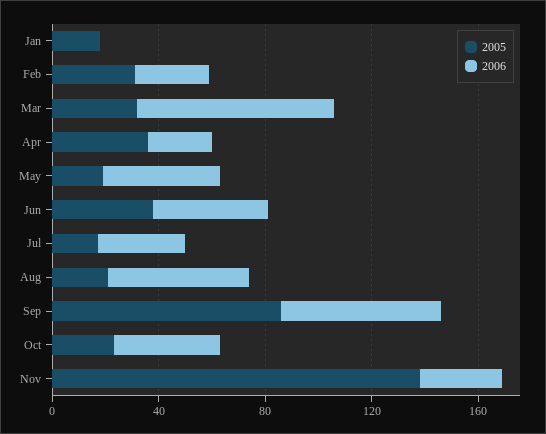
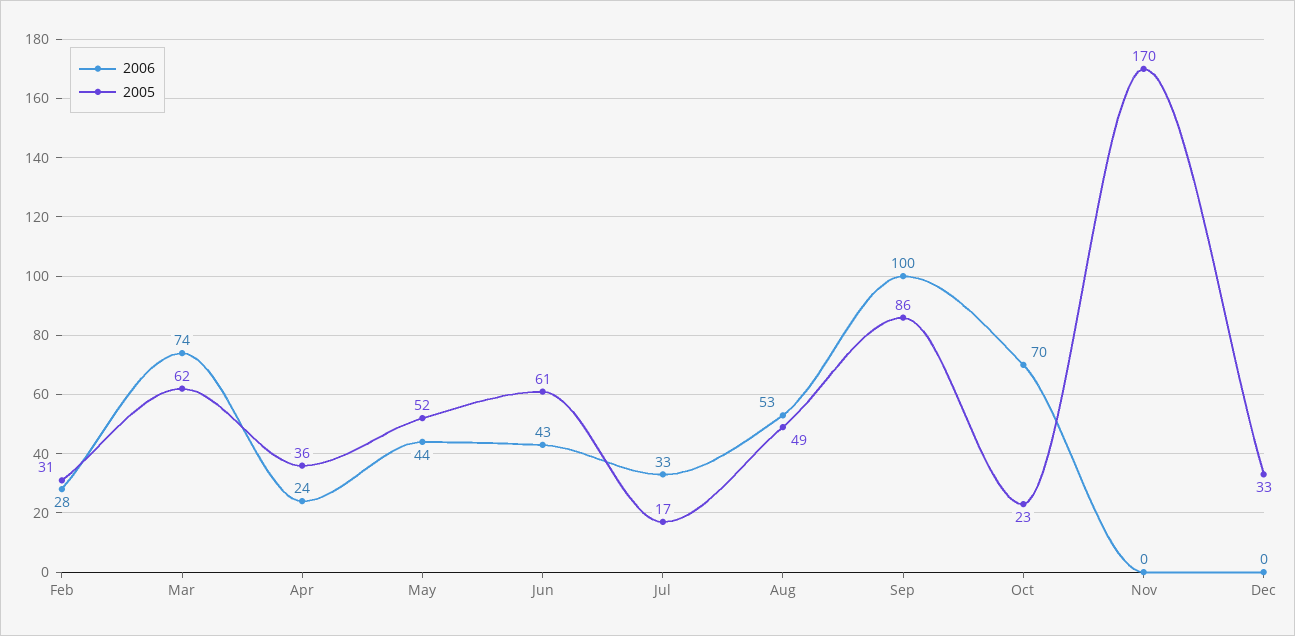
2005, Jan: 20 -> none
2006, Jan: 0 -> none
2005, Mar: 30 -> 62
2005, May: 20 -> 52
2005, Jun: 40 -> 61
2005, Aug: 20 -> 49
2006, Sep: 60 -> 100
2006, Oct: 40 -> 70
2005, Nov: 140 -> 170
2006, Nov: 30 -> 0
2006, Dec: none -> 0
2005, Dec: none -> 33

